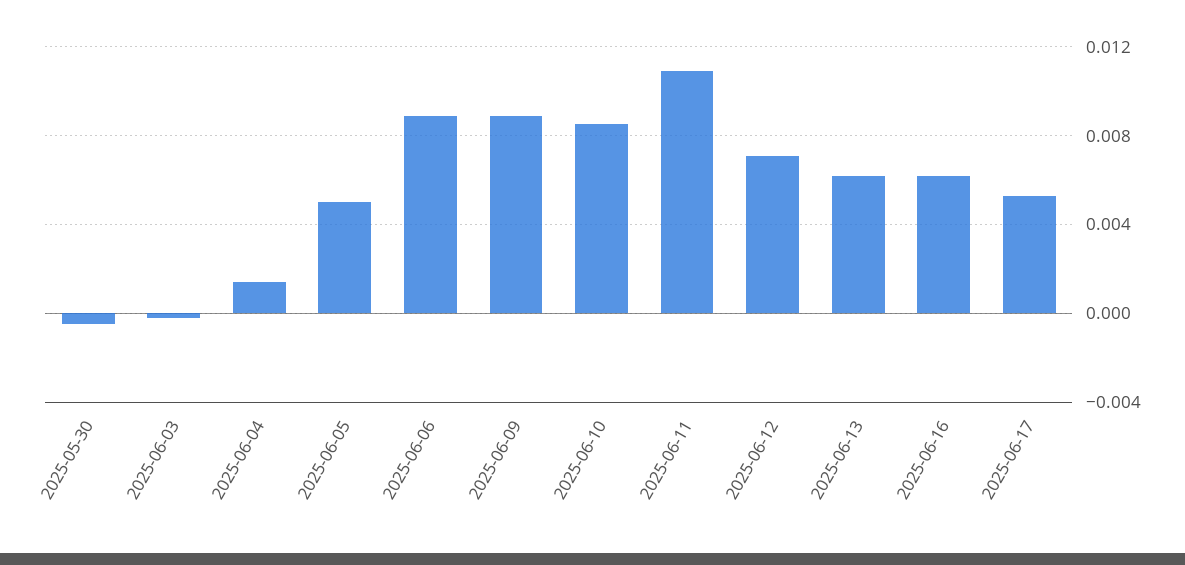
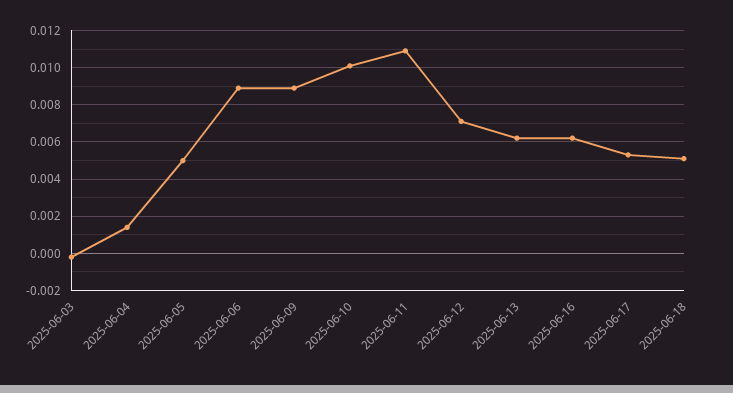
2025-05-30: -0.0005 -> none
2025-06-10: 0.0085 -> 0.01
2025-06-18: none -> 0.005

